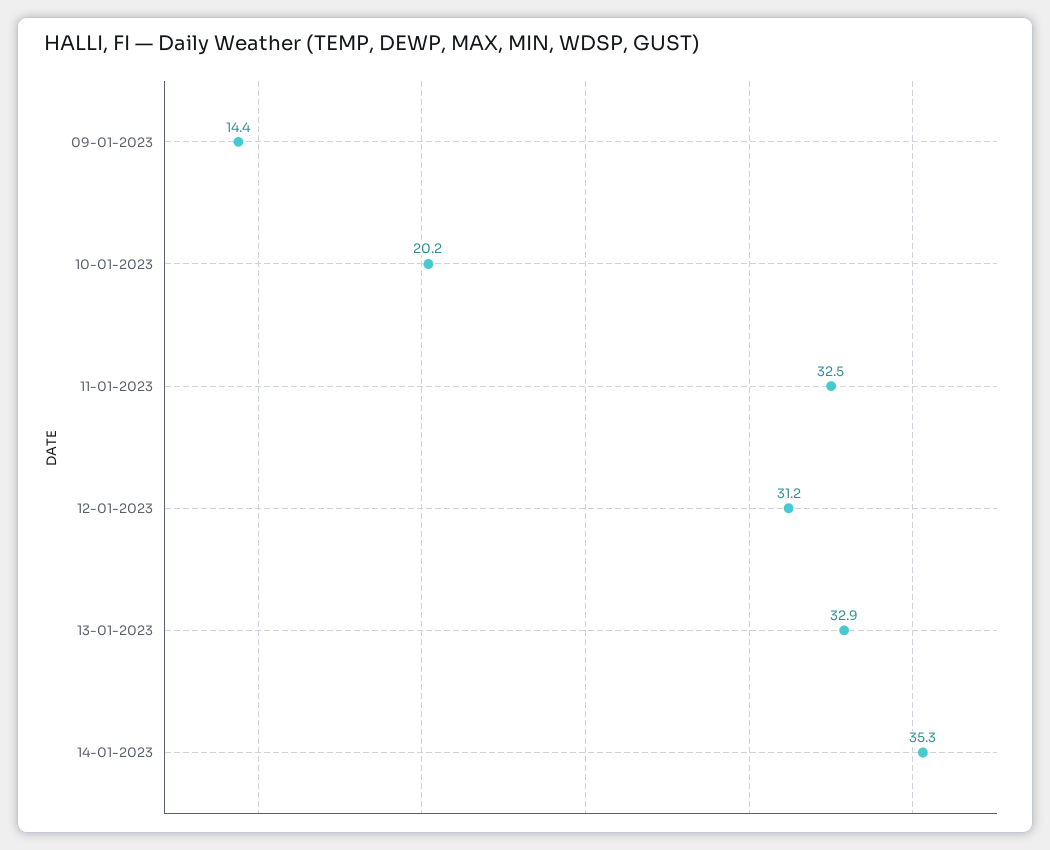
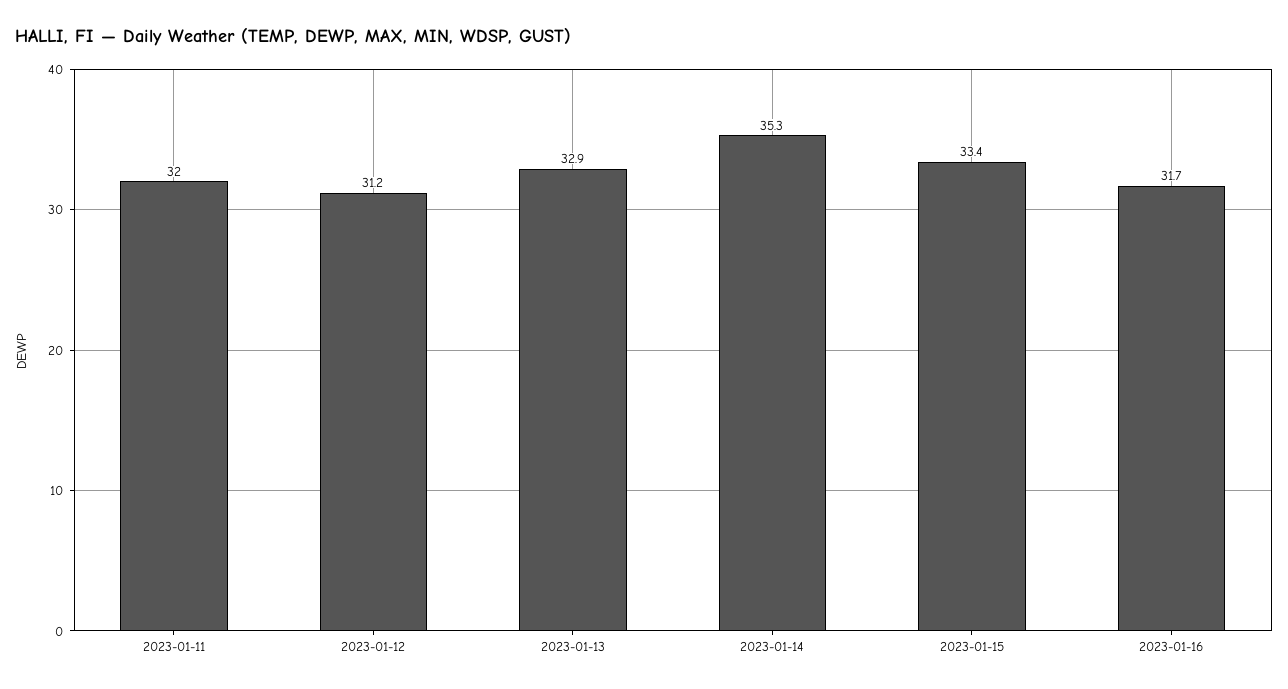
09-01-2023: 14.4 -> none
10-01-2023: 20.2 -> none
11-01-2023: 32.5 -> 32
2023-01-15: none -> 33.4
2023-01-16: none -> 31.7

